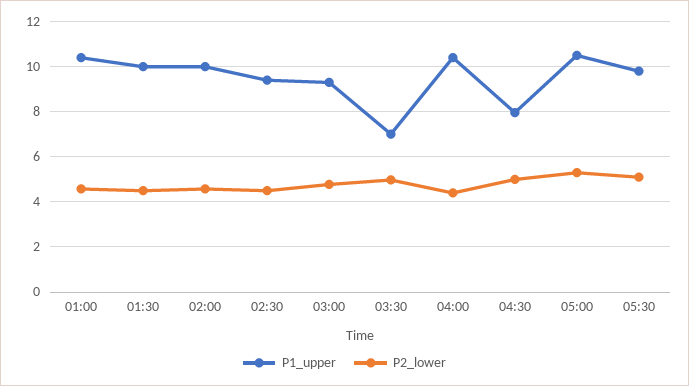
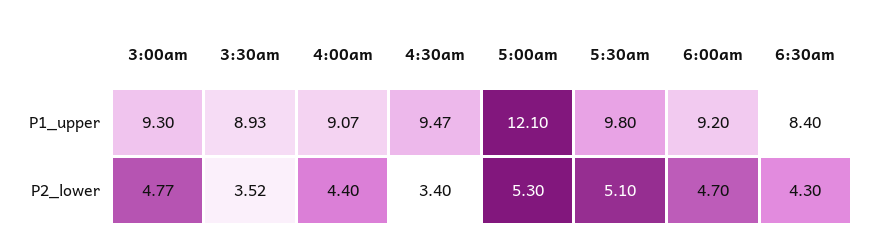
P1_upper, 01:00: 10.5 -> none
P2_lower, 01:00: 4.5 -> none
P1_upper, 01:30: 10 -> none
P2_lower, 01:30: 4.5 -> none
P1_upper, 02:00: 10 -> none
P2_lower, 02:00: 4.5 -> none
P1_upper, 02:30: 9.5 -> none
P2_lower, 02:30: 4.5 -> none
P1_upper, 03:30: 7 -> 8.93
P2_lower, 03:30: 5 -> 3.52
P1_upper, 04:00: 10.5 -> 9.07
P1_upper, 04:30: 8 -> 9.47
P2_lower, 04:30: 5 -> 3.4
P1_upper, 05:00: 10.5 -> 12.1
P1_upper, 6:00am: none -> 9.2
P1_upper, 6:30am: none -> 8.4
P2_lower, 6:00am: none -> 4.7
P2_lower, 6:30am: none -> 4.3

